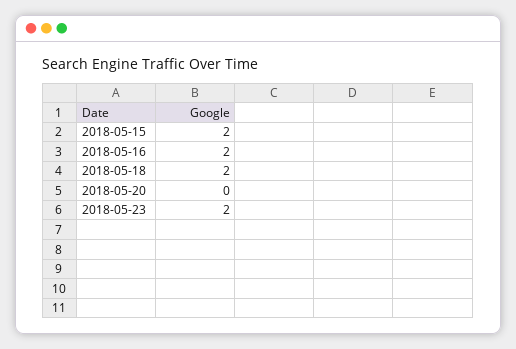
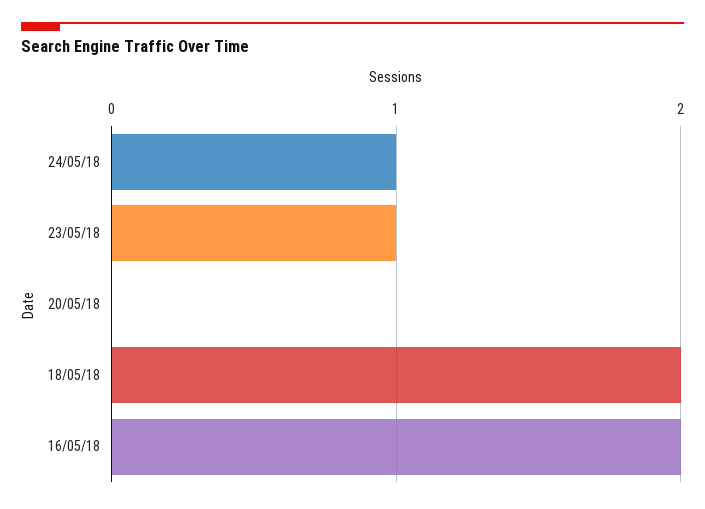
2018-05-15: 2 -> none
2018-05-23: 2 -> 1
24/05/18: none -> 1

